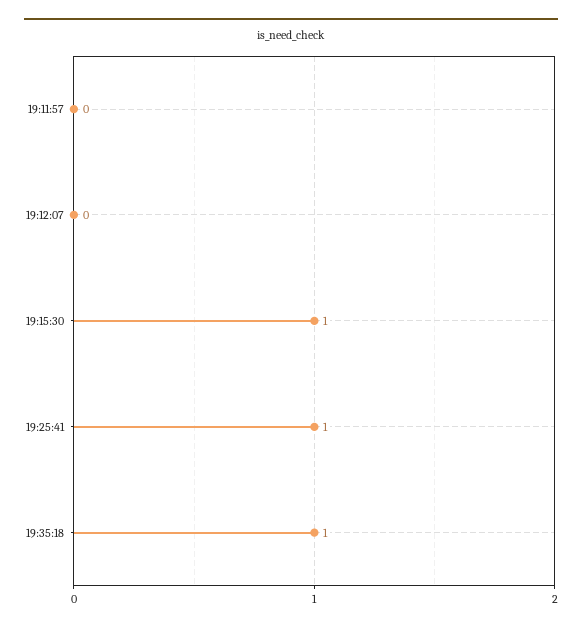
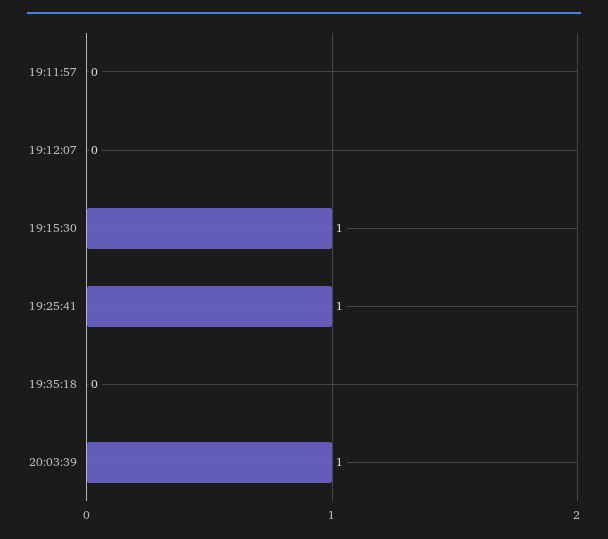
19:35:18: 1 -> 0
20:03:39: none -> 1

